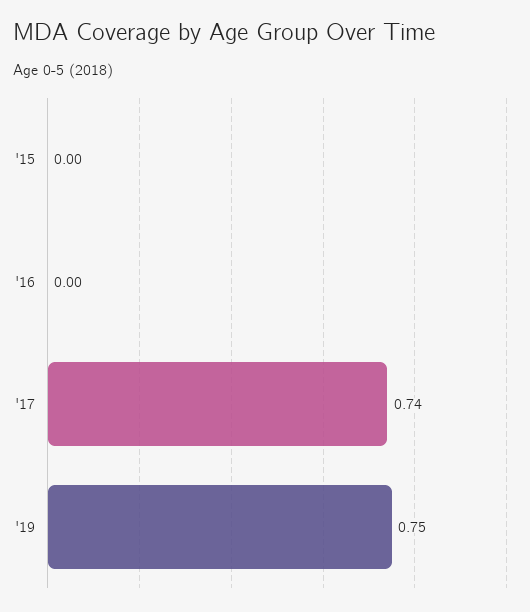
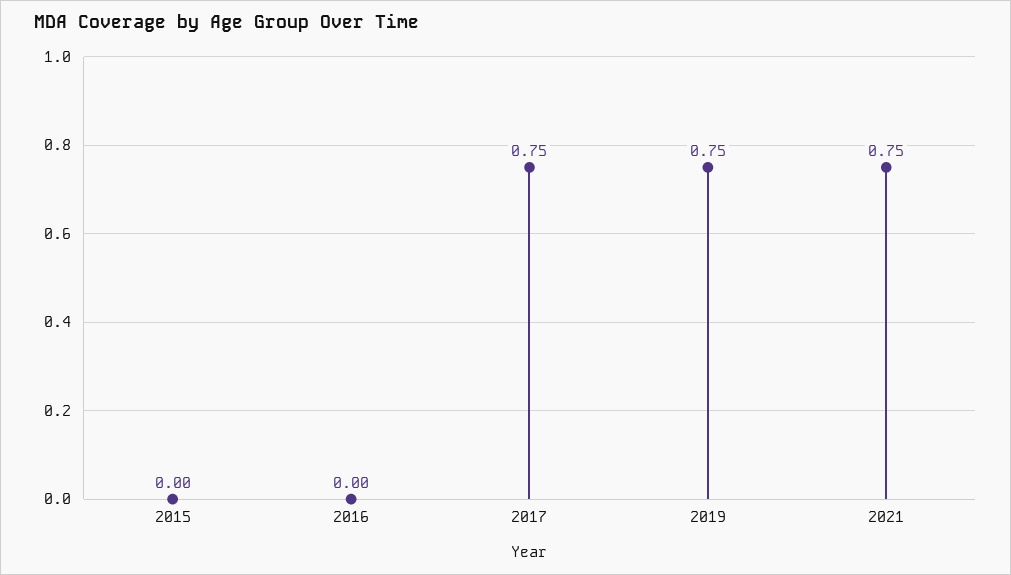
'17: 0.74 -> 0.75
2021: none -> 0.75

